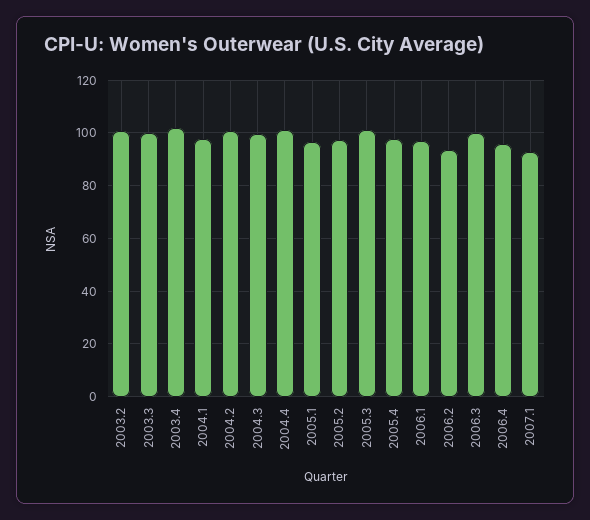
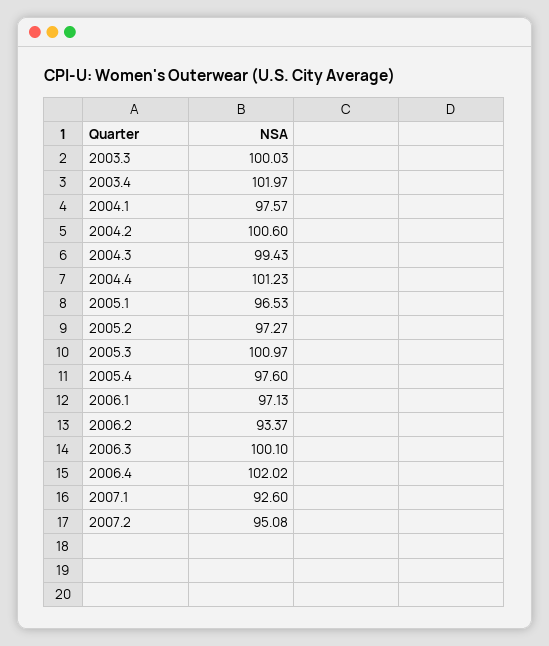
2003.2: 100 -> none
2006.4: 95 -> 102.02
2007.2: none -> 95.08

